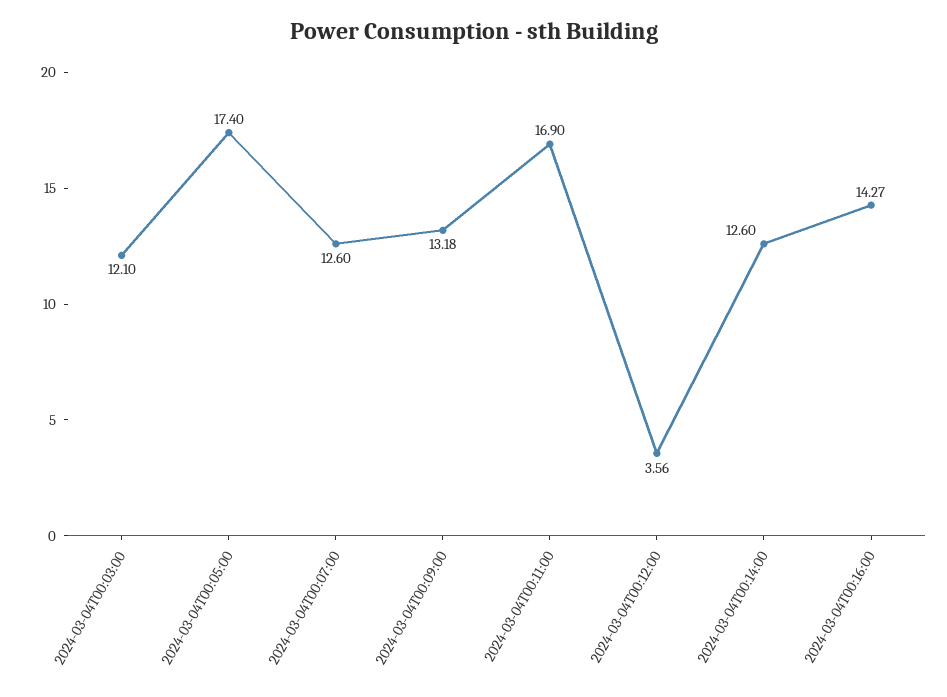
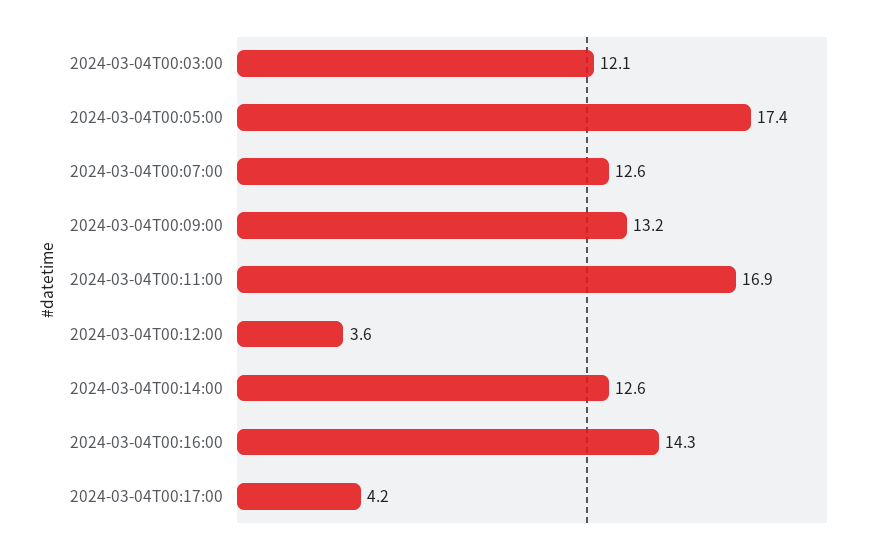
2024-03-04T00:17:00: none -> 4.2

